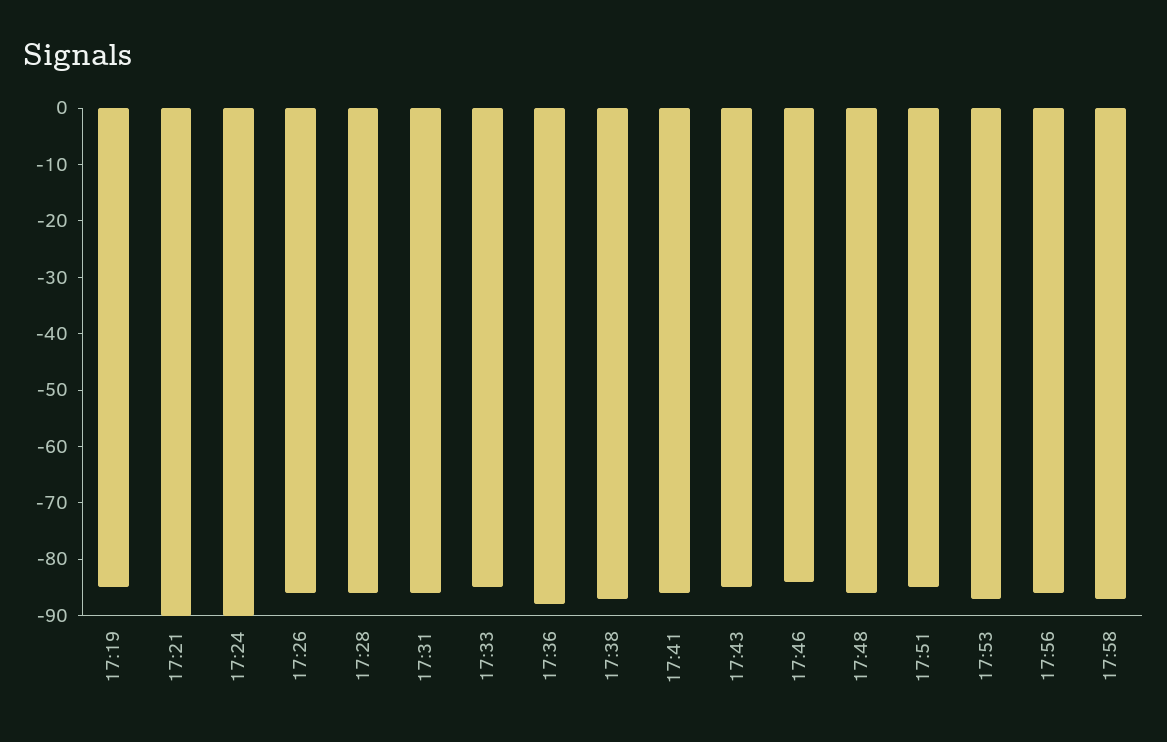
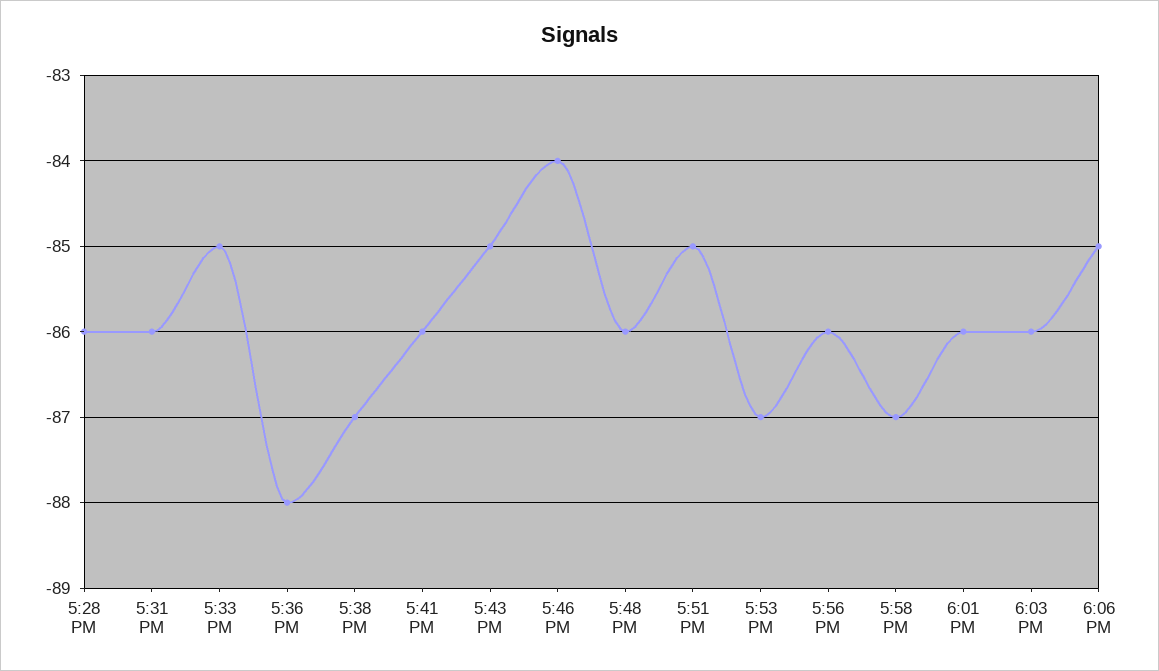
17:19: -85 -> none
17:21: -90 -> none
17:24: -90 -> none
17:26: -85 -> none
6:01 PM: none -> -86
6:03 PM: none -> -86
6:06 PM: none -> -85

